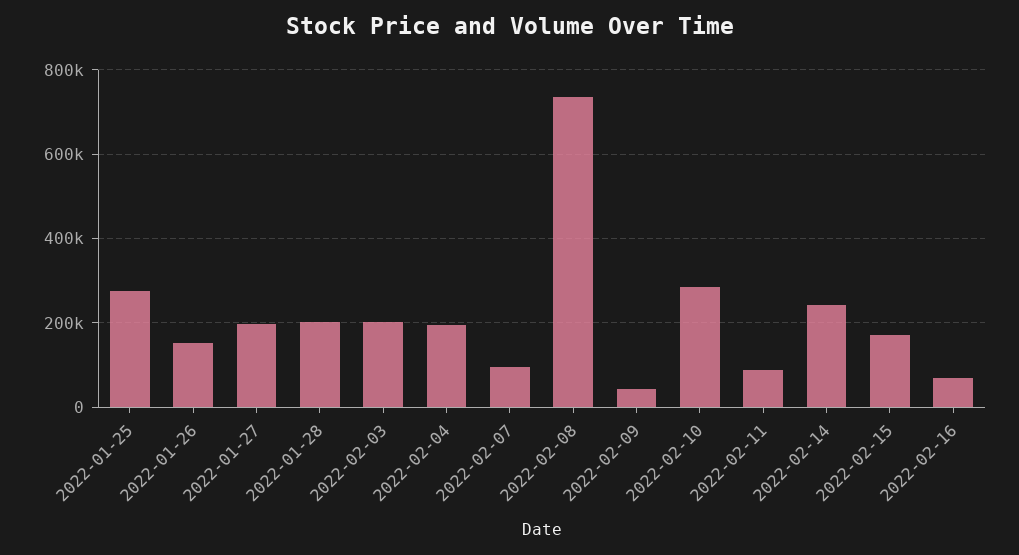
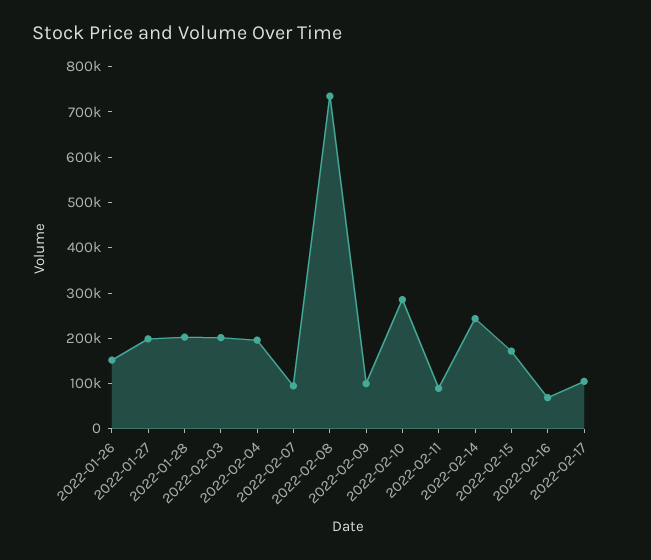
2022-01-25: 280000 -> none
2022-02-09: 40000 -> 100000
2022-02-17: none -> 100000

